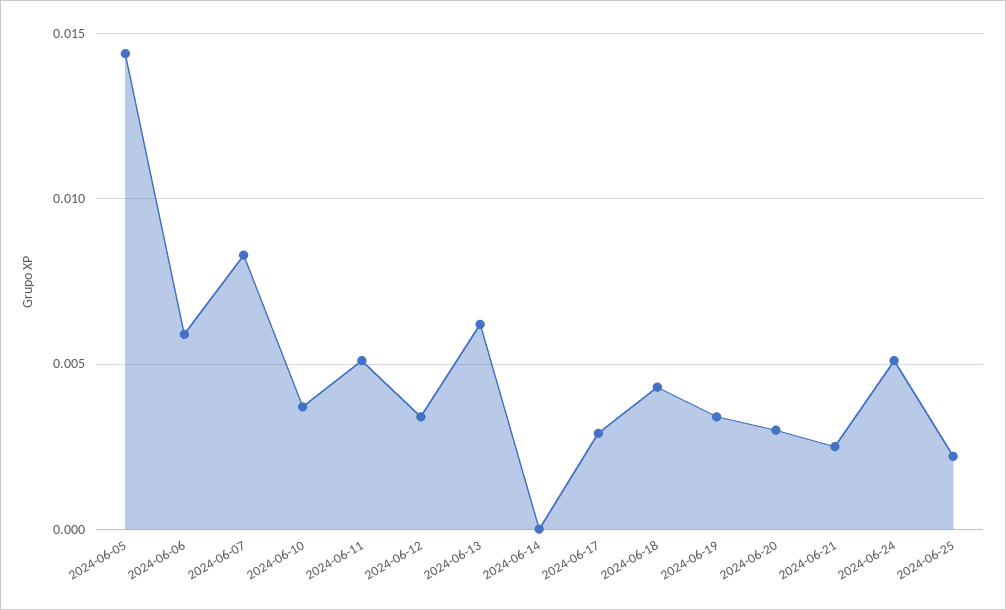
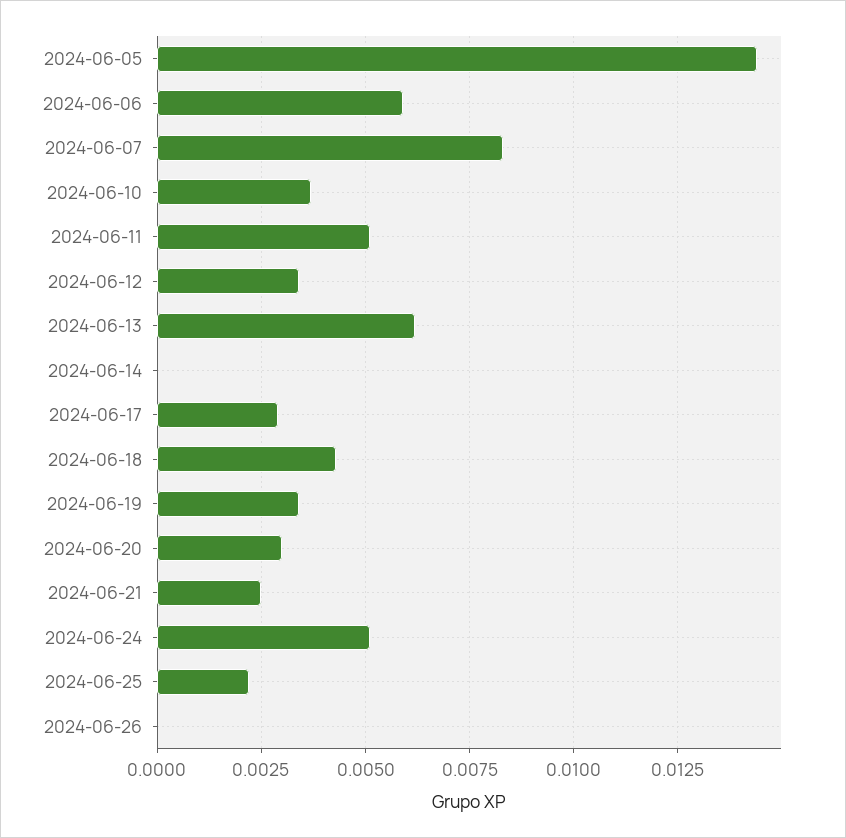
2024-06-26: none -> 0

